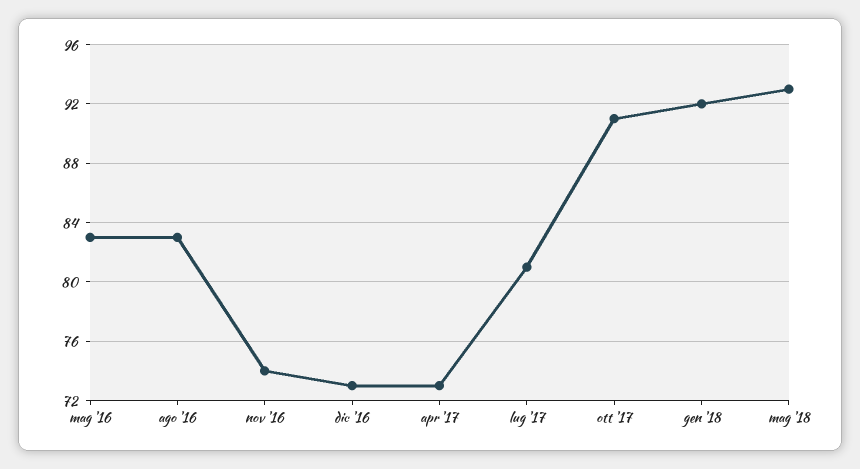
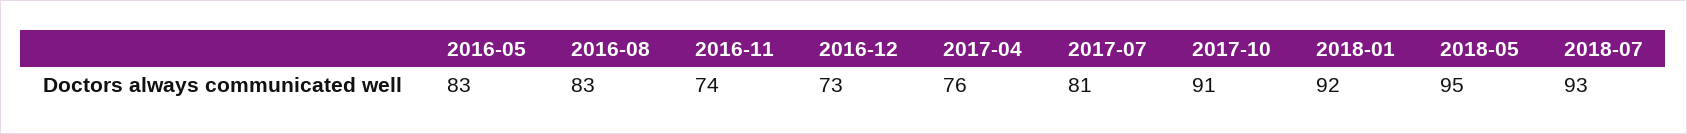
apr '17: 73 -> 76
mag '18: 93 -> 95
2018-07: none -> 93

